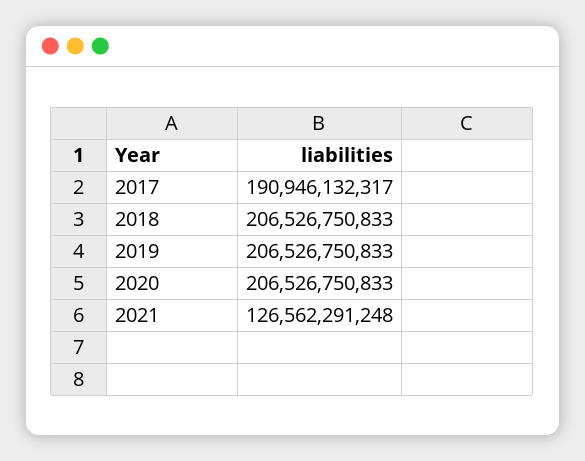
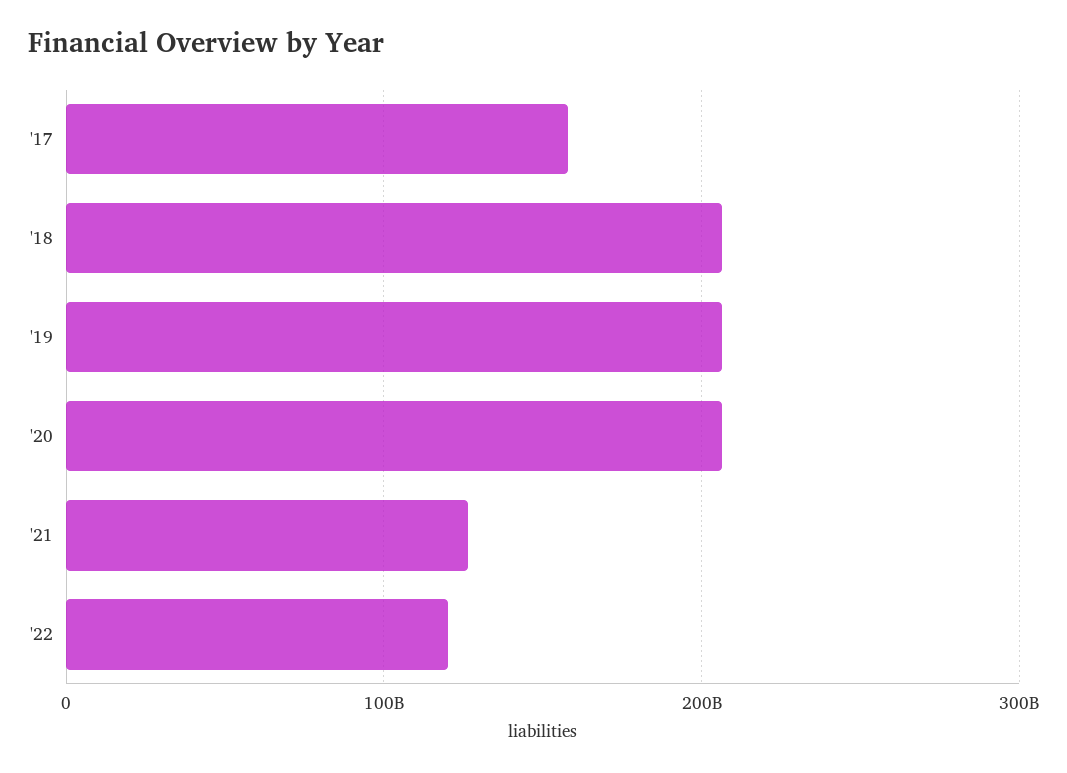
2017: 190946132317 -> 160000000000
'22: none -> 120000000000

